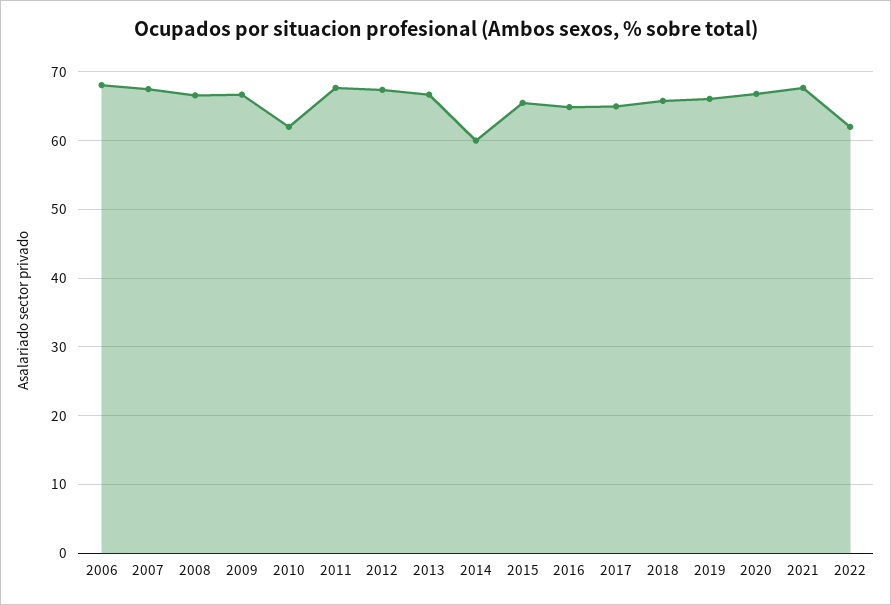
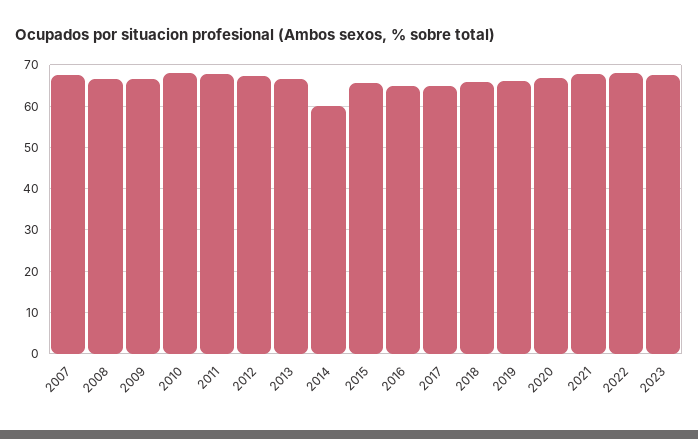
2006: 68 -> none
2010: 62 -> 68
2022: 62 -> 68
2023: none -> 68

